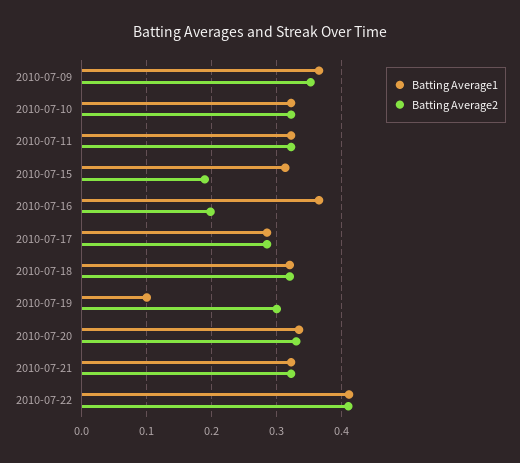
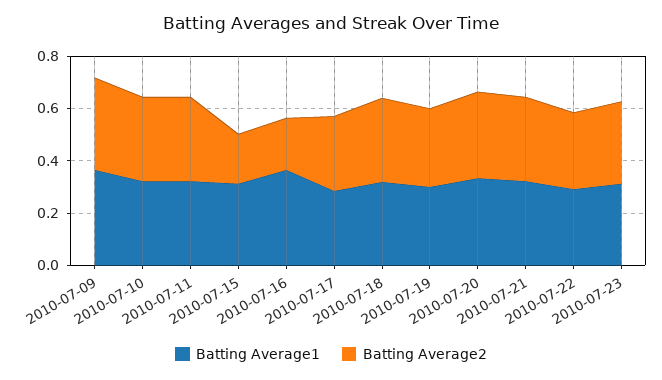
Batting Average1, 2010-07-19: 0.1 -> 0.3
Batting Average1, 2010-07-22: 0.41 -> 0.3
Batting Average2, 2010-07-22: 0.41 -> 0.3
Batting Average1, 2010-07-23: none -> 0.3
Batting Average2, 2010-07-23: none -> 0.3

